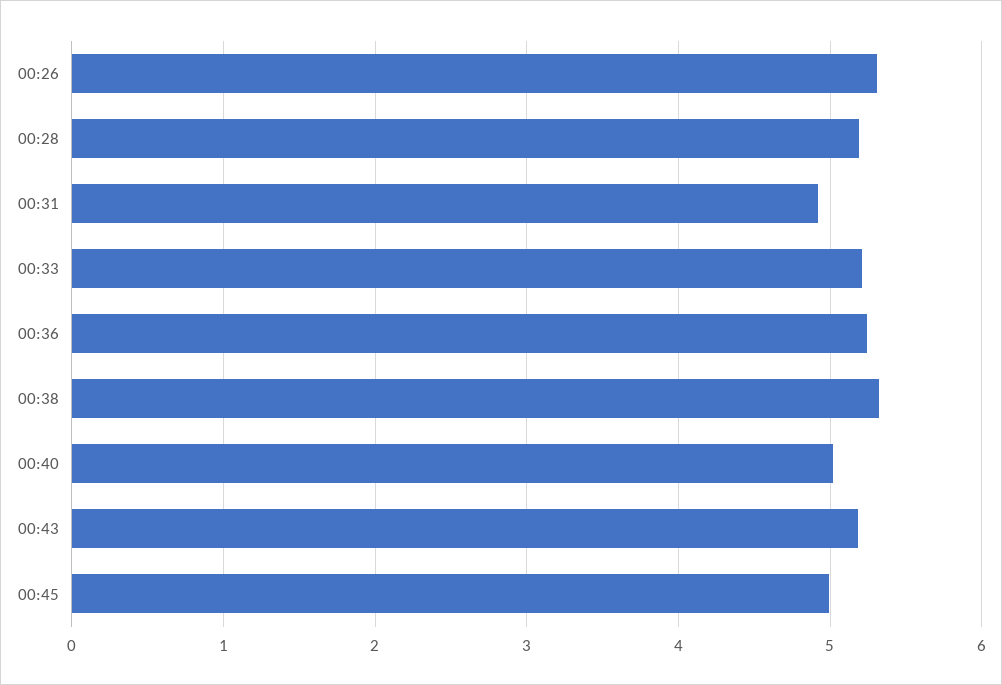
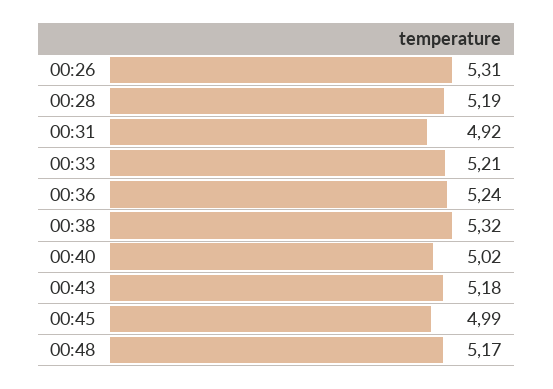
00:48: none -> 5.17

